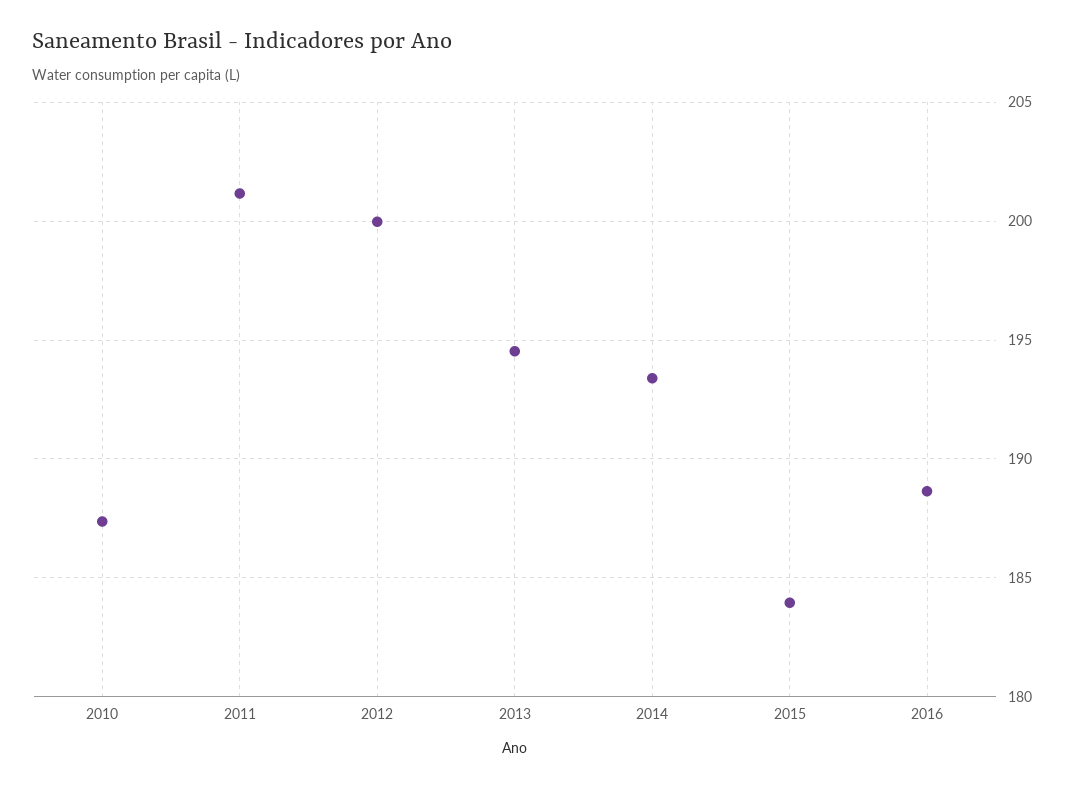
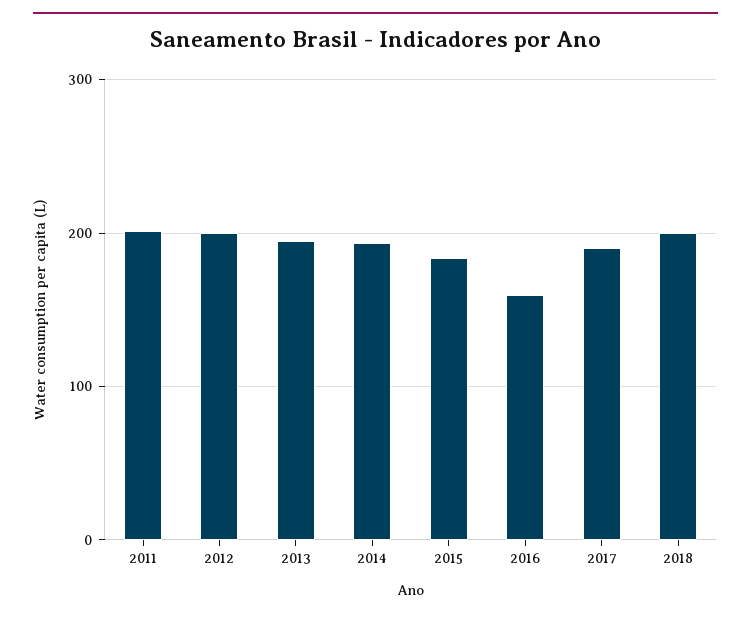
2010: 187.5 -> none
2016: 188.5 -> 160
2017: none -> 190
2018: none -> 200

